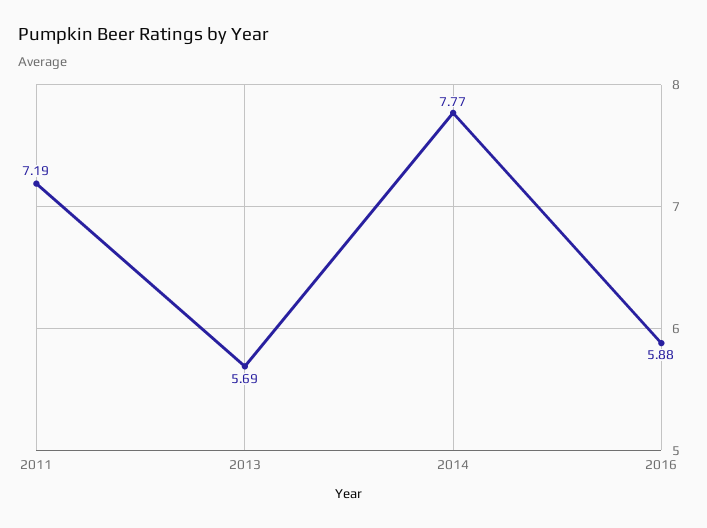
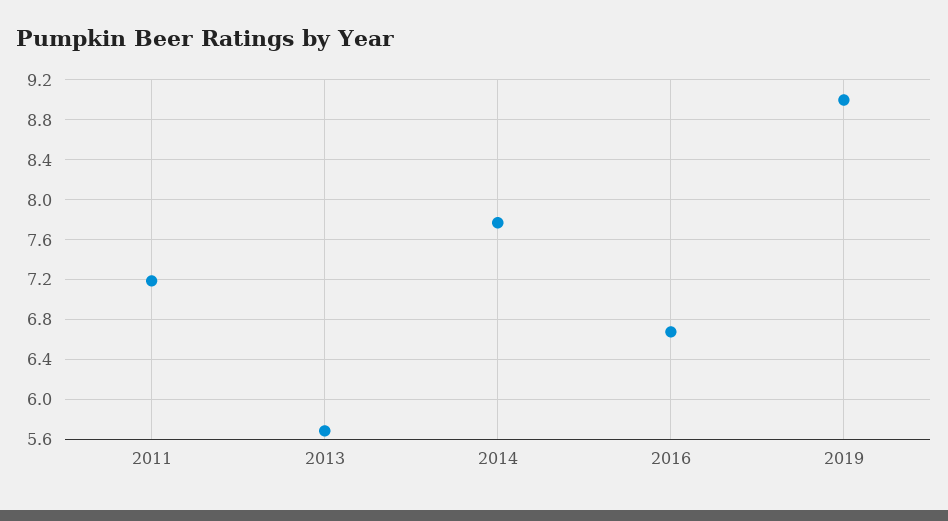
2016: 5.88 -> 6.7
2019: none -> 9

